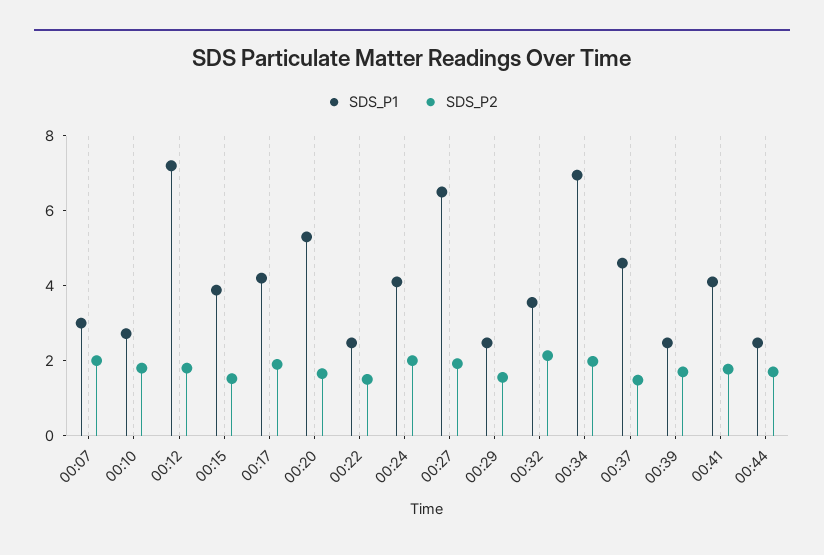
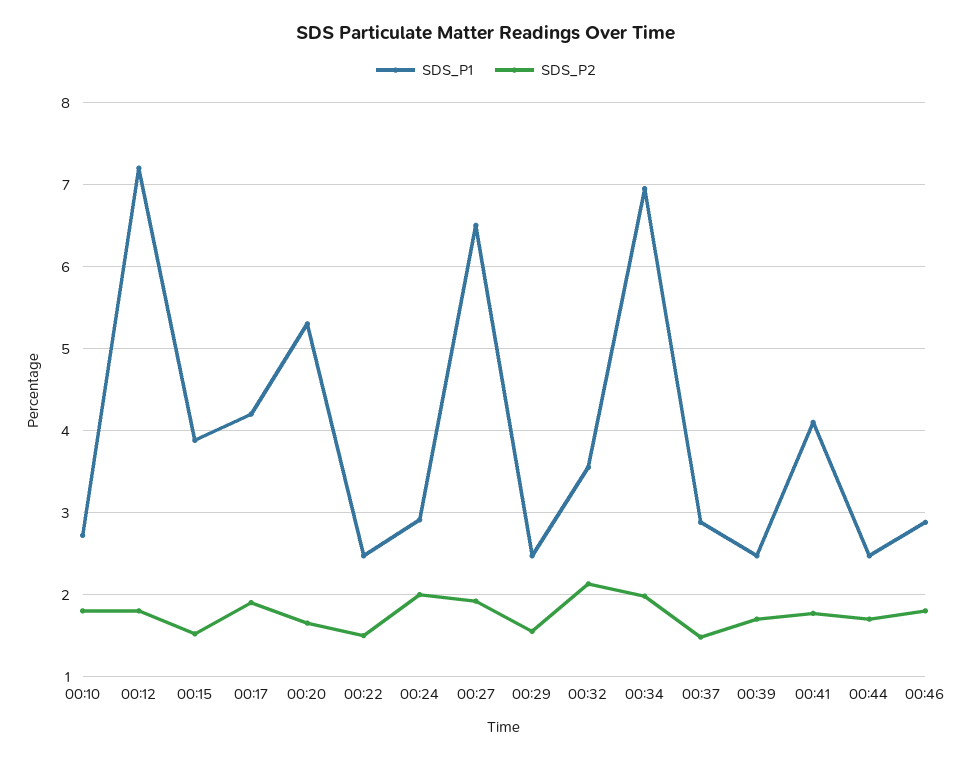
SDS_P1, 00:07: 3 -> none
SDS_P2, 00:07: 2 -> none
SDS_P1, 00:24: 4 -> 2.9
SDS_P1, 00:37: 4.5 -> 2.9
SDS_P1, 00:46: none -> 2.9
SDS_P2, 00:46: none -> 1.8

